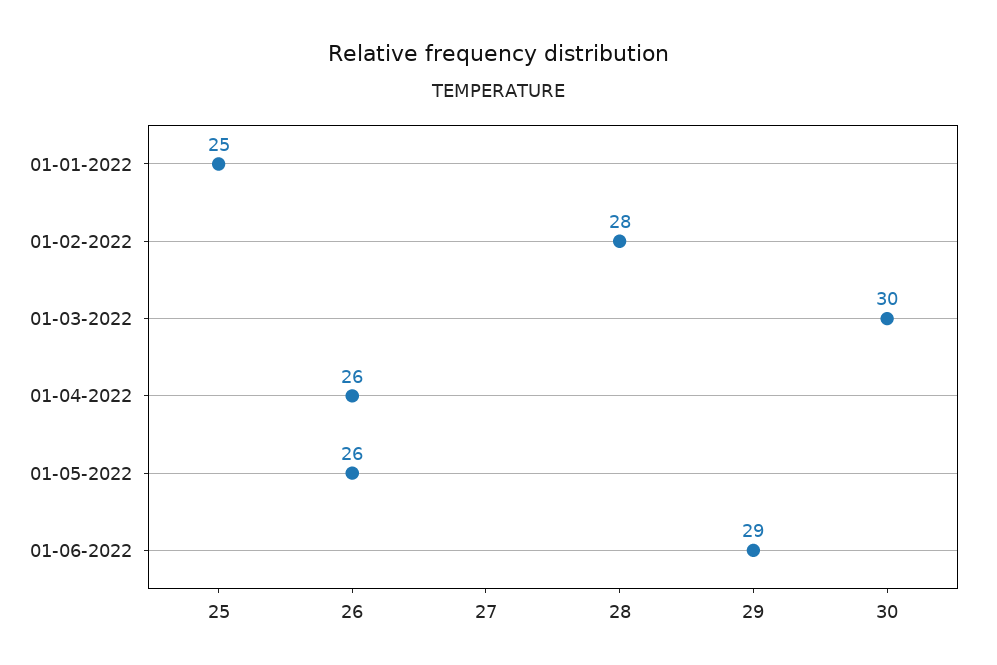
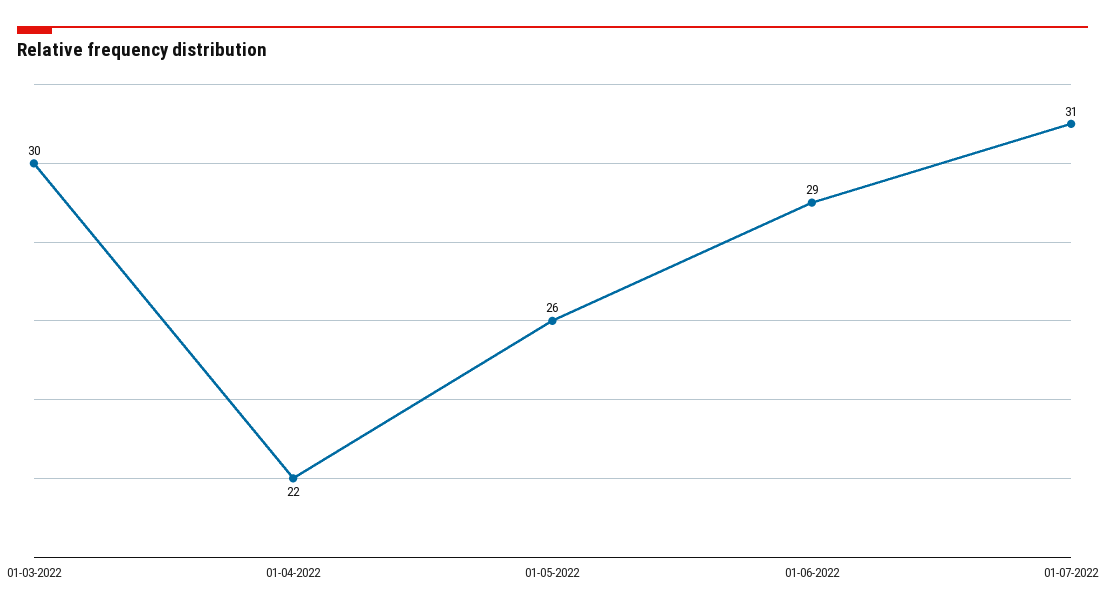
01-01-2022: 25 -> none
01-02-2022: 28 -> none
01-04-2022: 26 -> 22
01-07-2022: none -> 31

